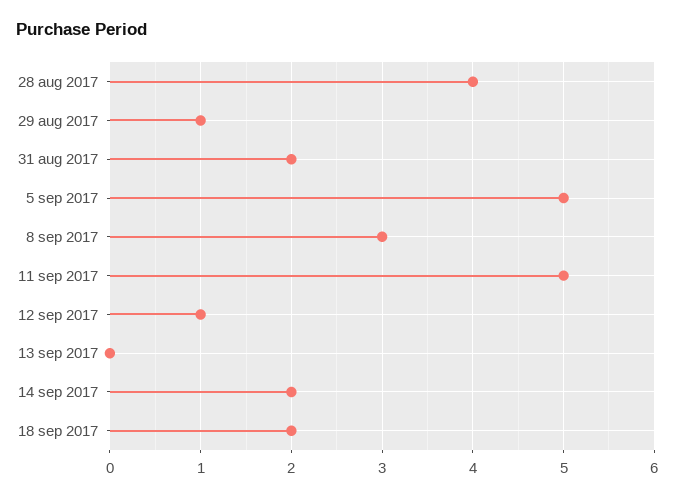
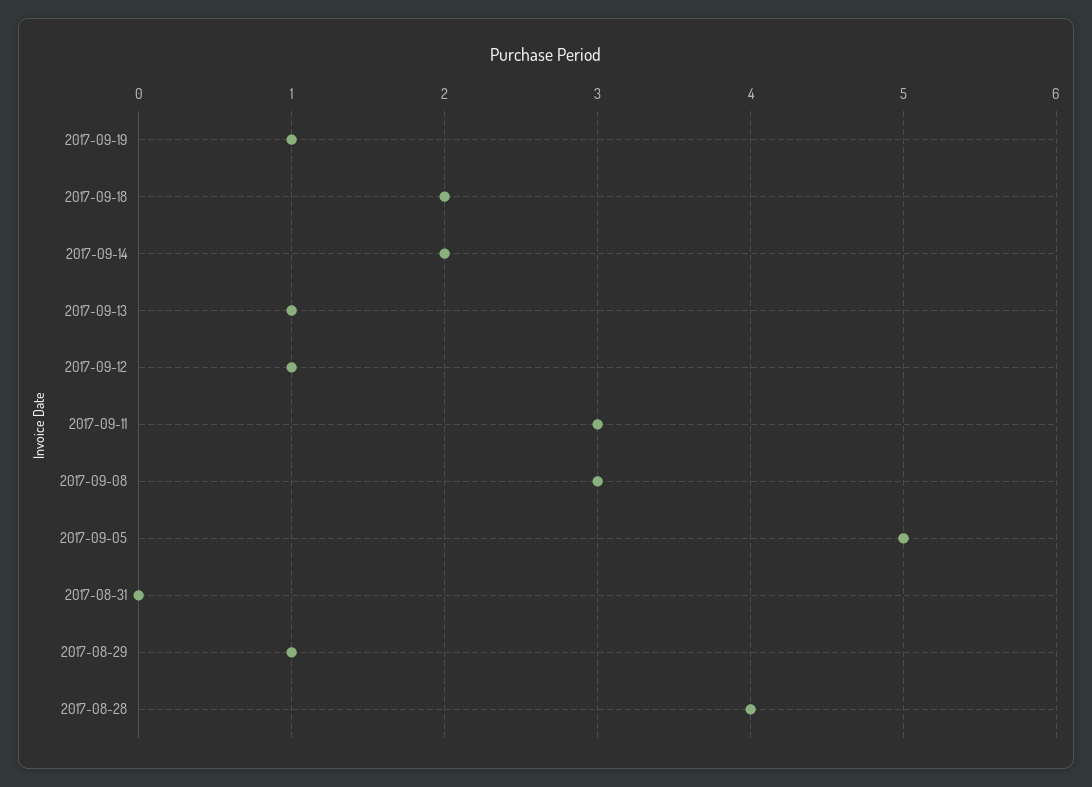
31 aug 2017: 2 -> 0
11 sep 2017: 5 -> 3
13 sep 2017: 0 -> 1
2017-09-19: none -> 1

